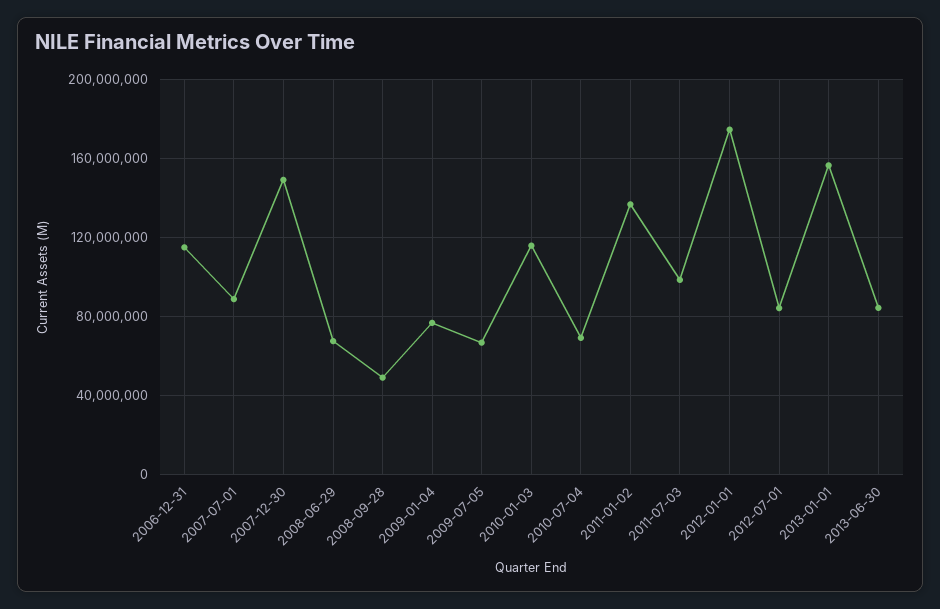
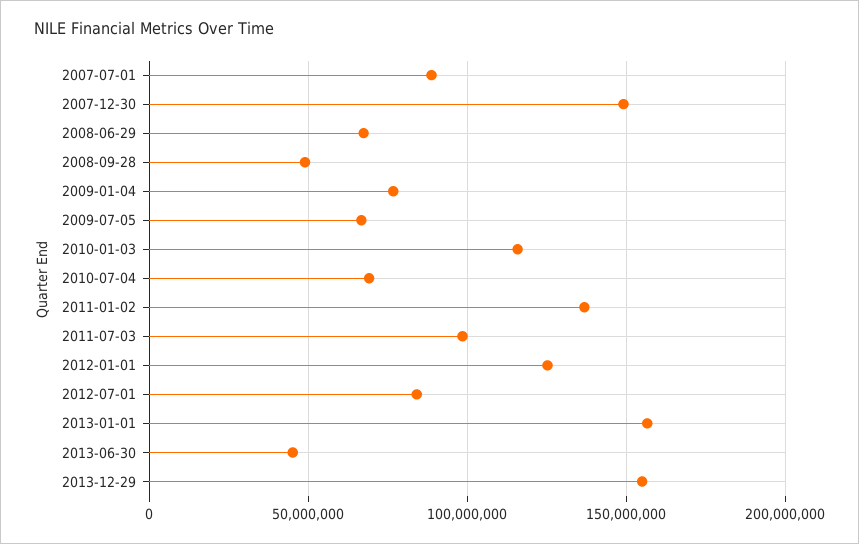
2006-12-31: 115000000 -> none
2012-01-01: 175000000 -> 125000000
2013-06-30: 85000000 -> 45000000
2013-12-29: none -> 155000000

